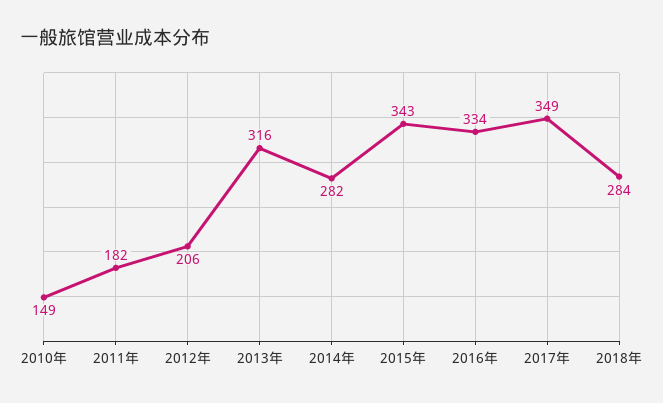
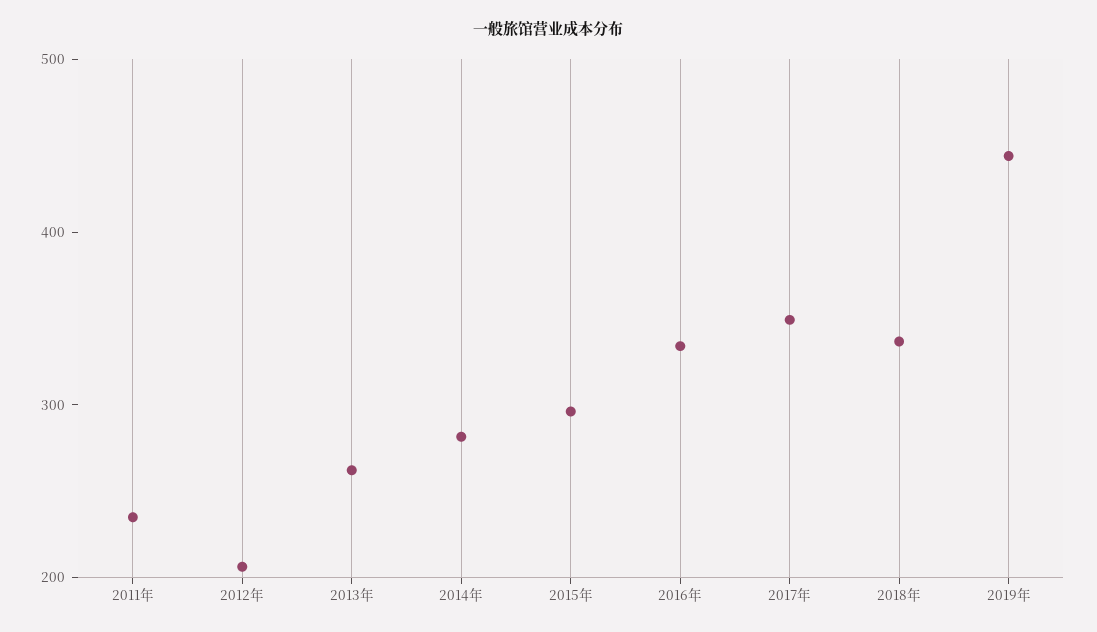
2010年: 149 -> none
2011年: 182 -> 240
2013年: 316 -> 260
2015年: 343 -> 300
2018年: 284 -> 340
2019年: none -> 440

